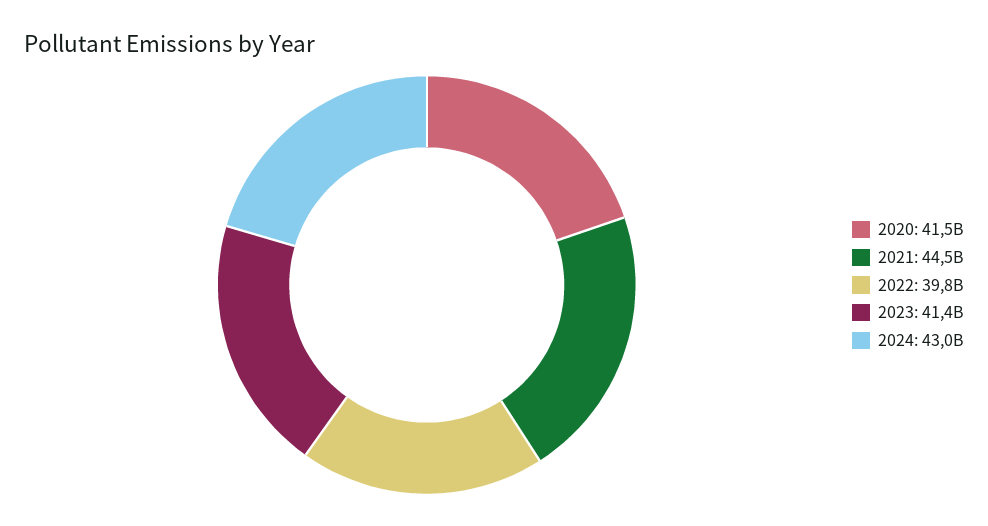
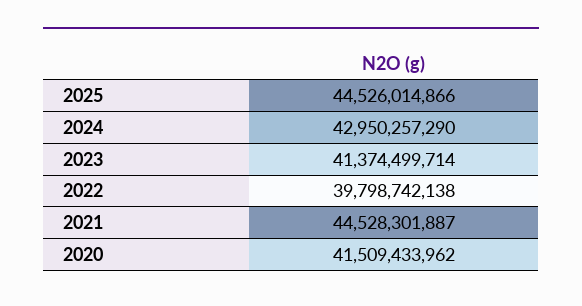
2025: none -> 44526014866

